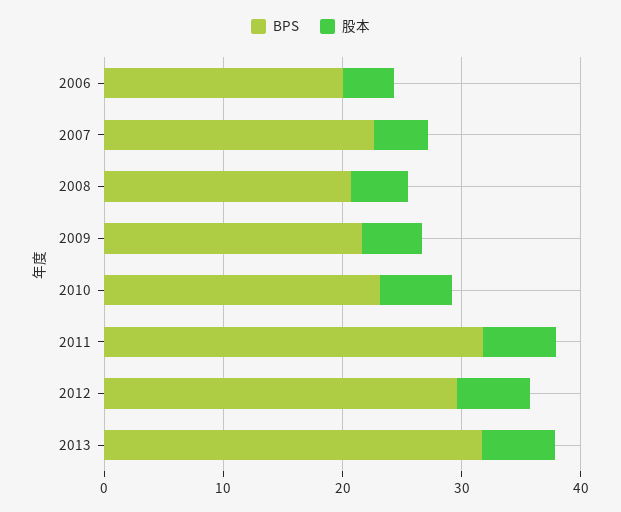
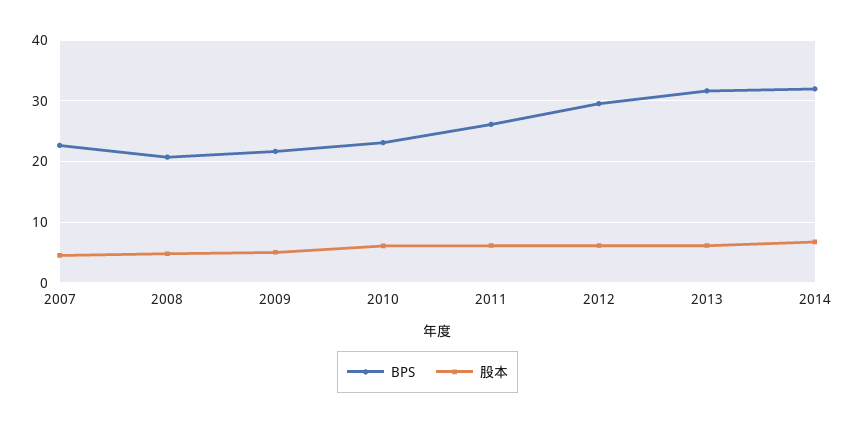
BPS, 2006: 20 -> none
股本, 2006: 4 -> none
BPS, 2011: 32 -> 26
BPS, 2014: none -> 32
股本, 2014: none -> 7

